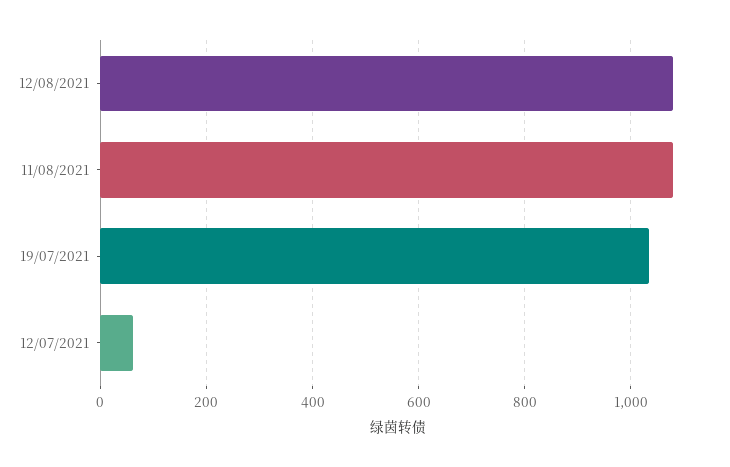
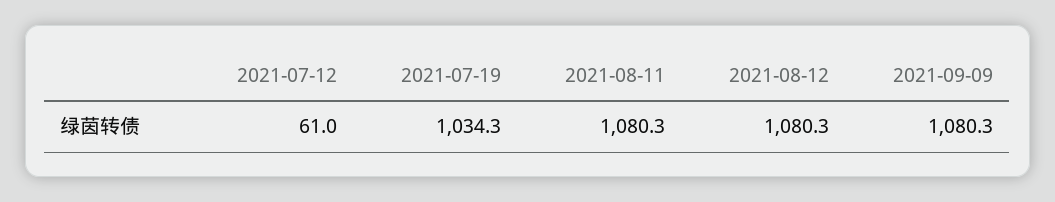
2021-09-09: none -> 1080.3

